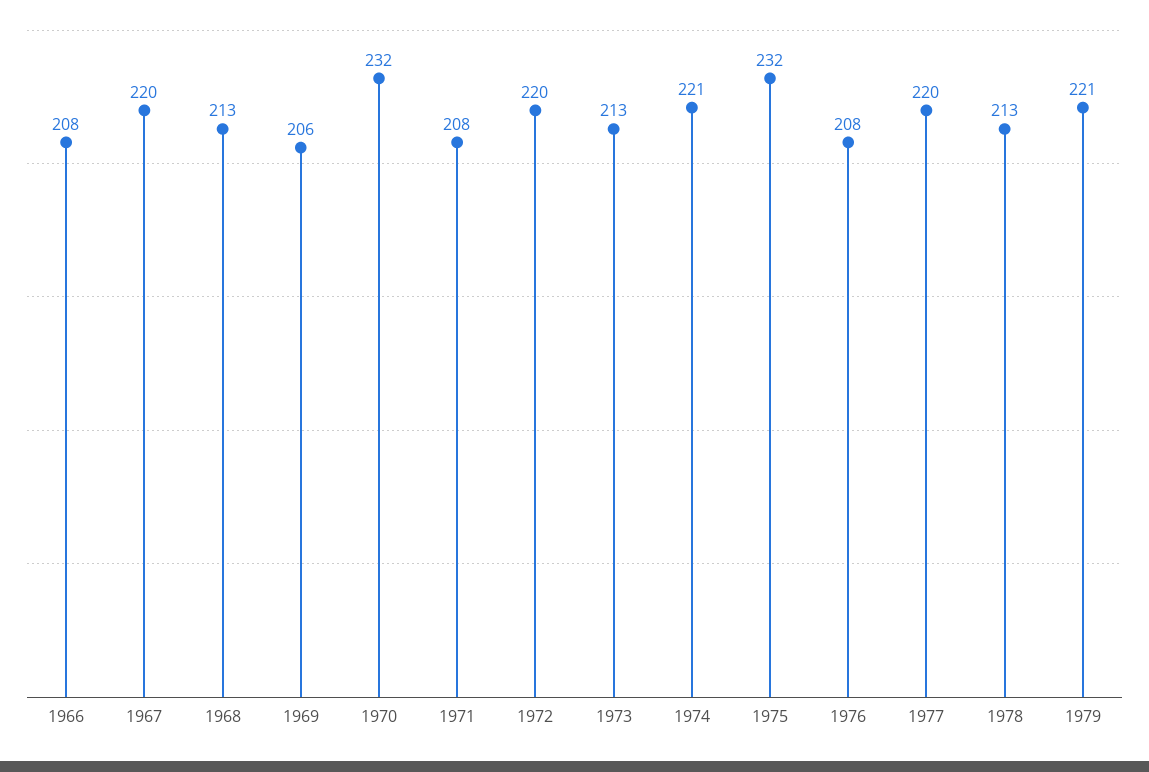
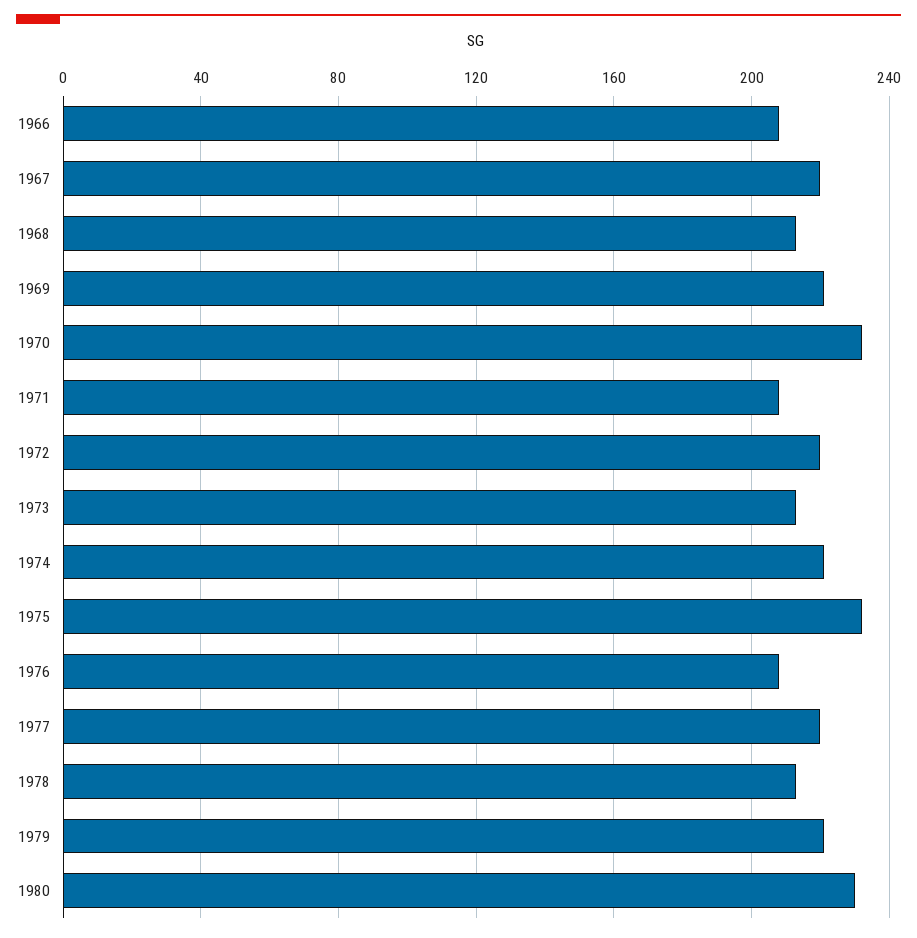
1969: 206 -> 220
1980: none -> 230

